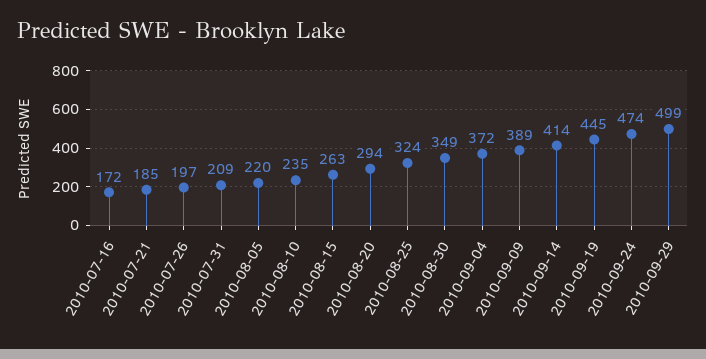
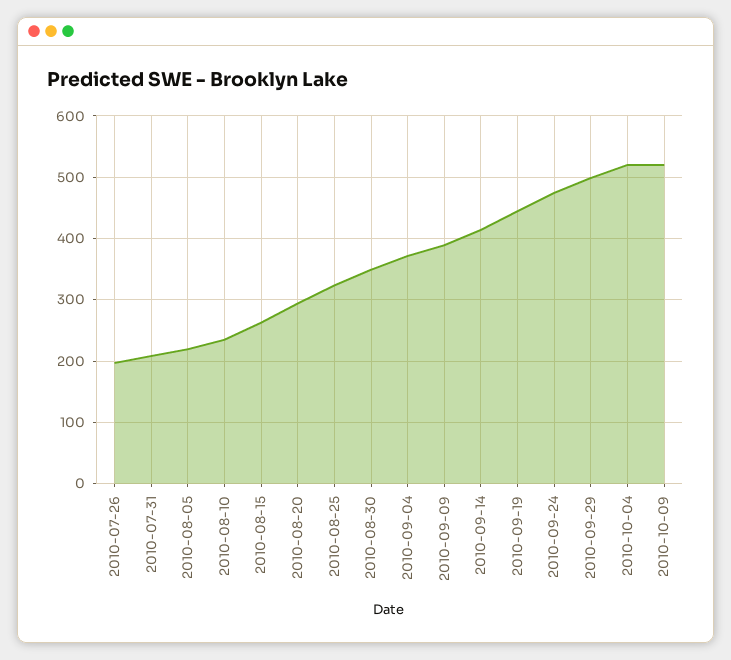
2010-07-16: 172 -> none
2010-07-21: 185 -> none
2010-10-04: none -> 520
2010-10-09: none -> 520

